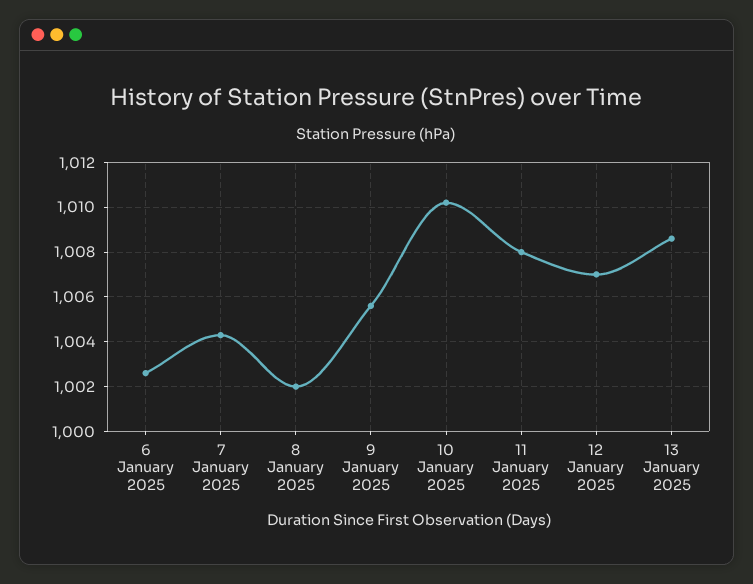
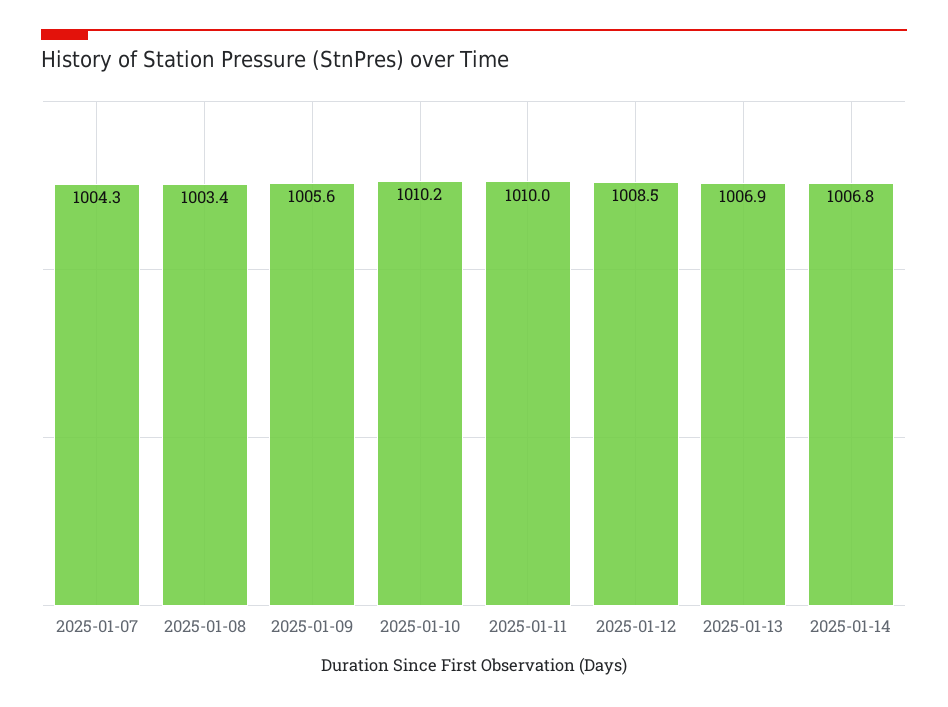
6 January 2025: 1002.5 -> none
8 January 2025: 1002 -> 1003.4
11 January 2025: 1008 -> 1010
12 January 2025: 1007 -> 1008.5
13 January 2025: 1008.5 -> 1006.9
2025-01-14: none -> 1006.8

